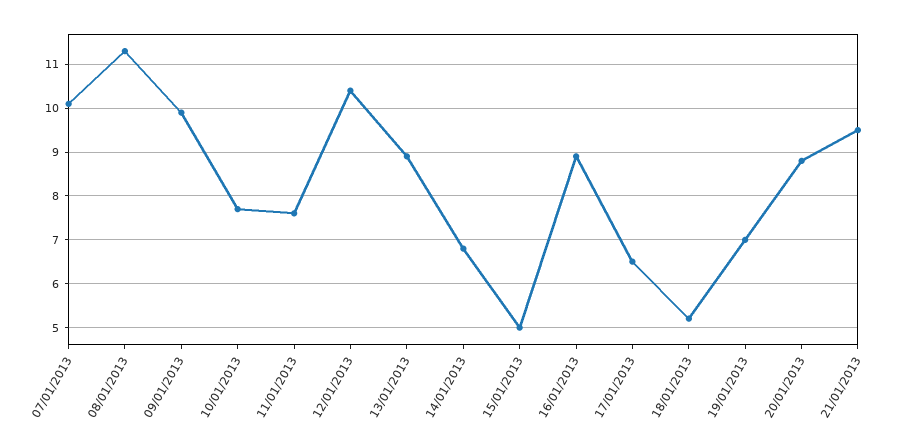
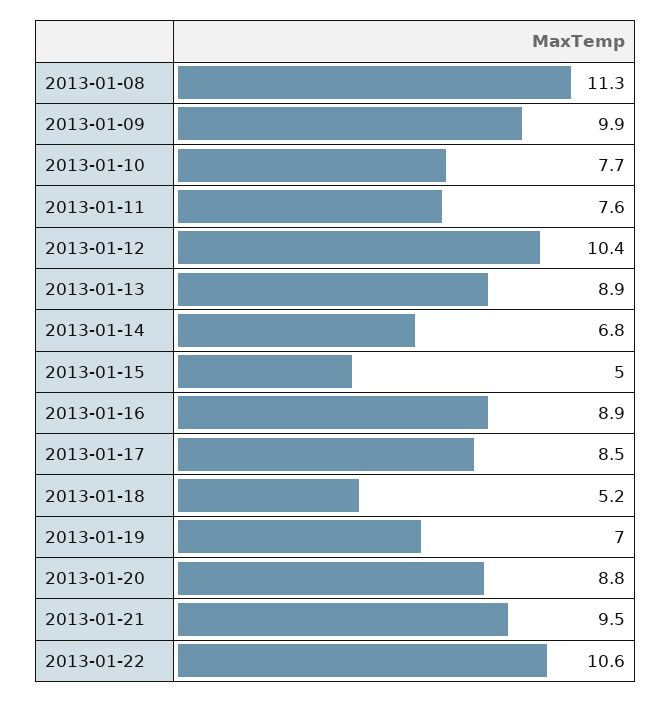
07/01/2013: 10 -> none
17/01/2013: 6.5 -> 8.5
2013-01-22: none -> 10.6

